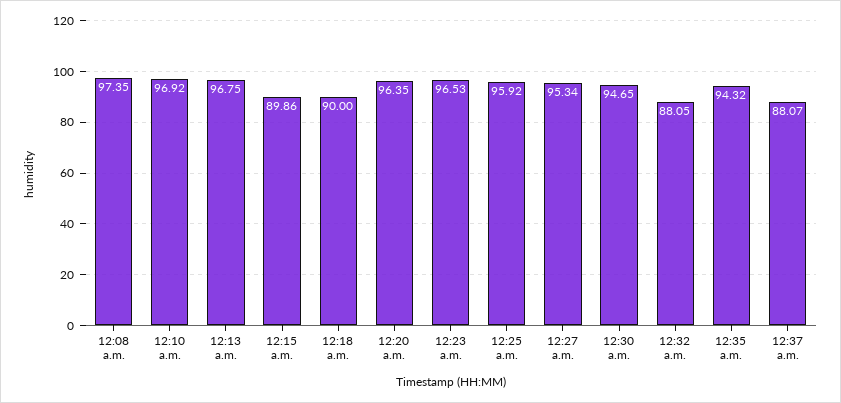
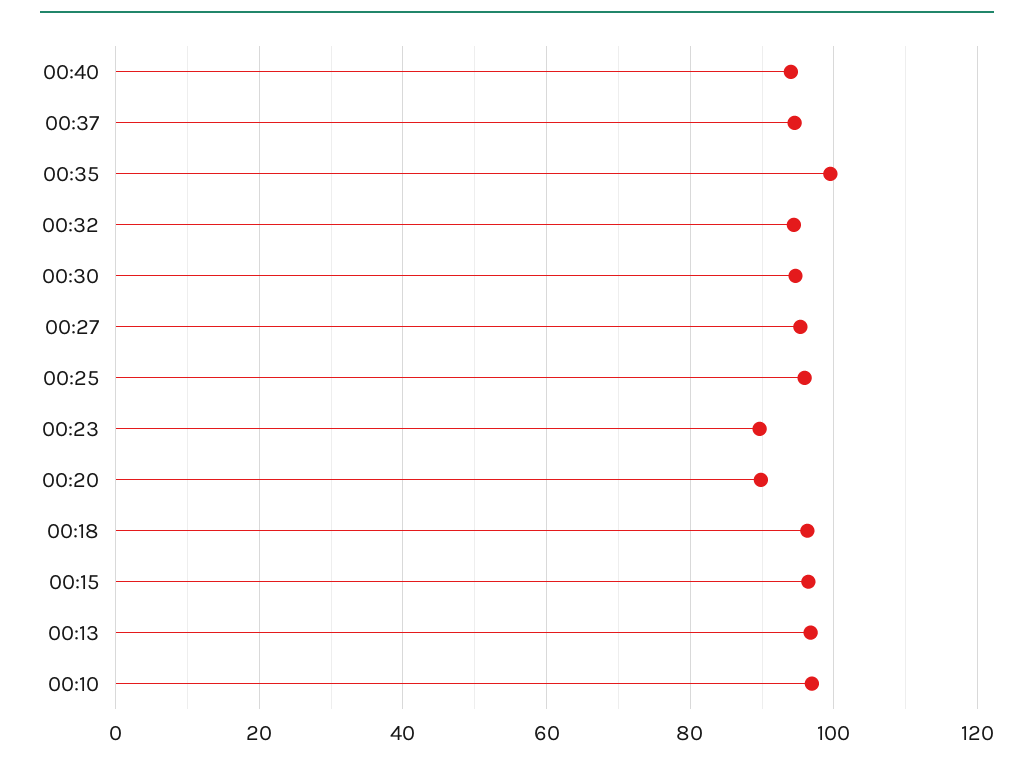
12:08 a.m.: 97.35 -> none
12:15 a.m.: 89.86 -> 96
12:18 a.m.: 90 -> 96
12:20 a.m.: 96.35 -> 90
12:23 a.m.: 96.53 -> 90
12:32 a.m.: 88.05 -> 94
12:35 a.m.: 94.32 -> 100
12:37 a.m.: 88.07 -> 94
00:40: none -> 94

